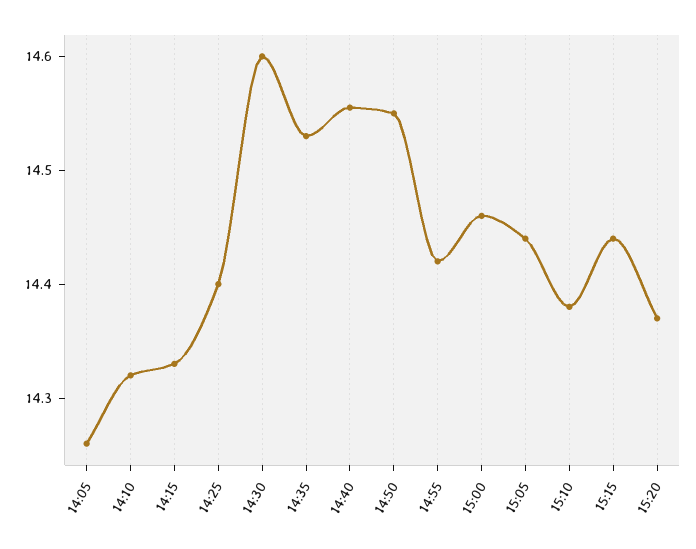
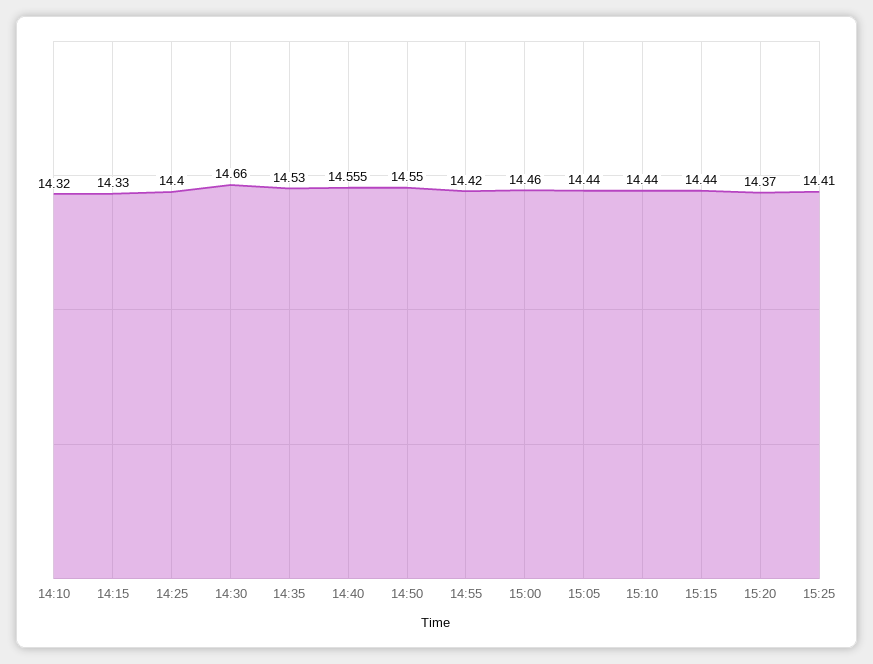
14:05: 14.26 -> none
14:30: 14.6 -> 14.66
15:10: 14.38 -> 14.44
15:25: none -> 14.41

